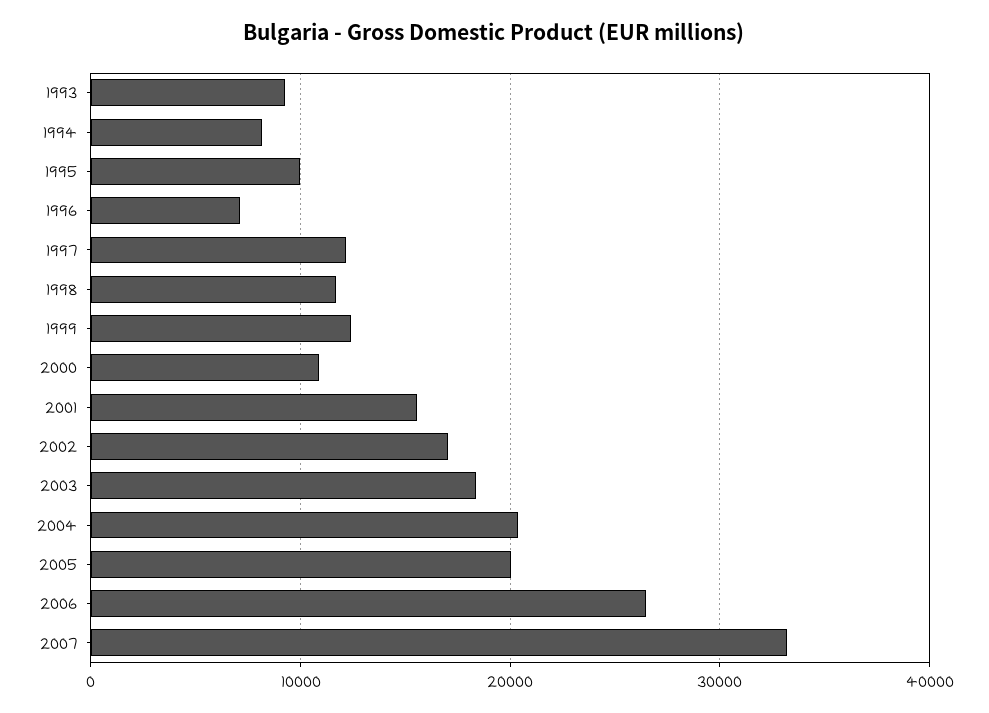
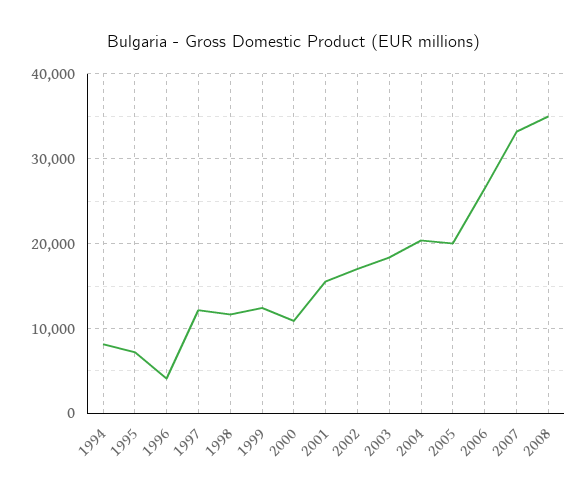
1993: 9000 -> none
1995: 10000 -> 7000
1996: 7000 -> 4000
2008: none -> 35000

